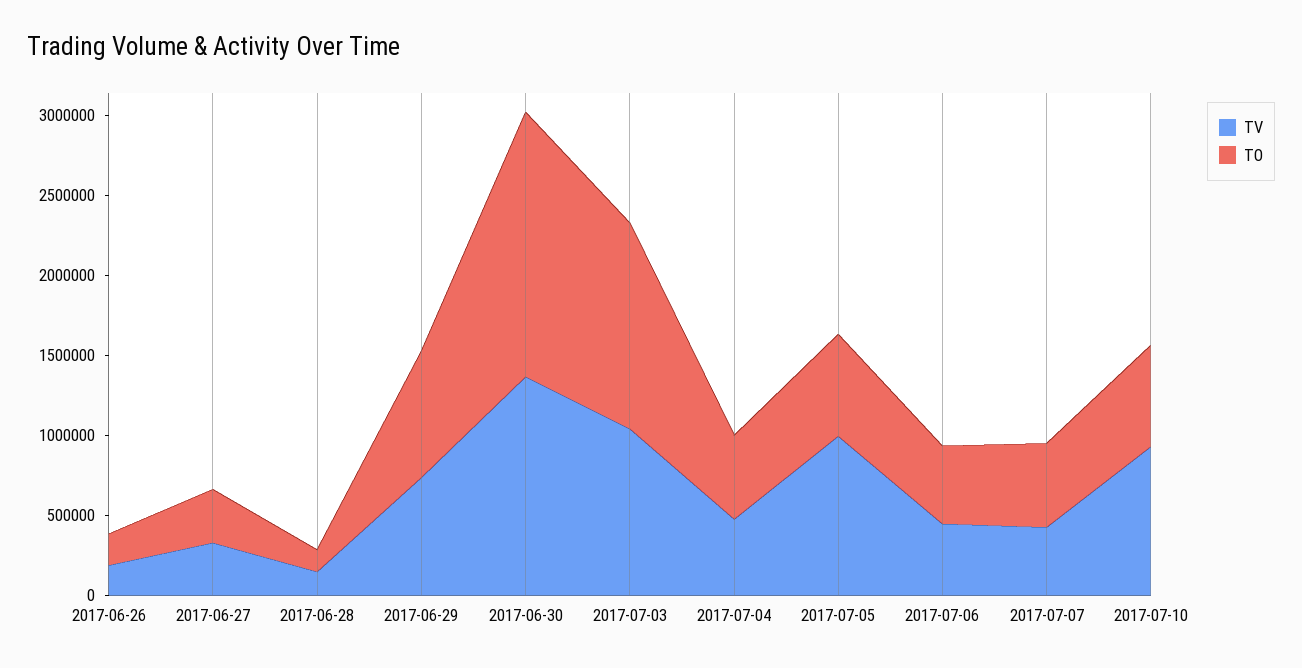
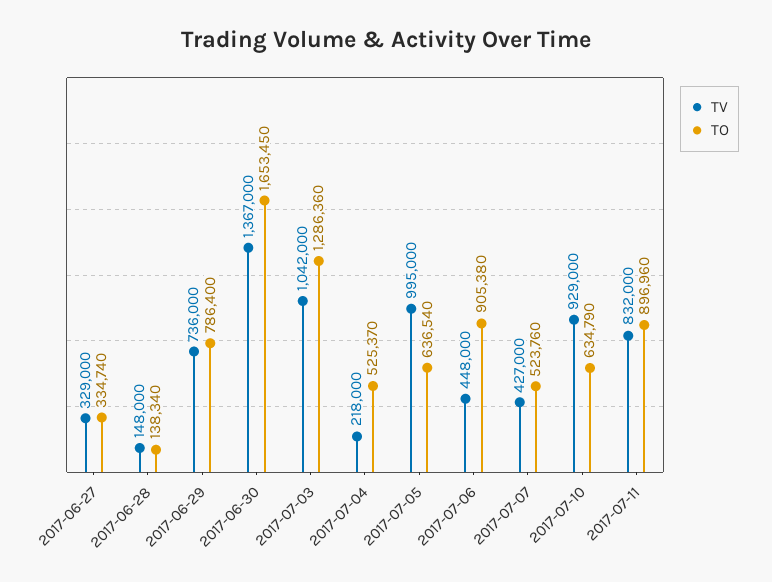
TV, 2017-06-26: 200000 -> none
TO, 2017-06-26: 200000 -> none
TV, 2017-07-04: 500000 -> 218000
TO, 2017-07-06: 500000 -> 905380
TV, 2017-07-11: none -> 832000
TO, 2017-07-11: none -> 896960

